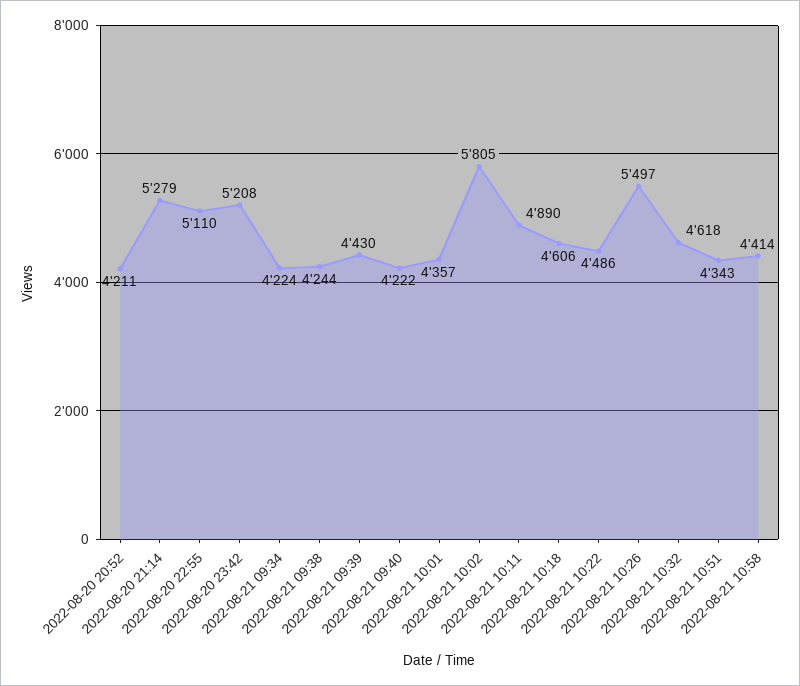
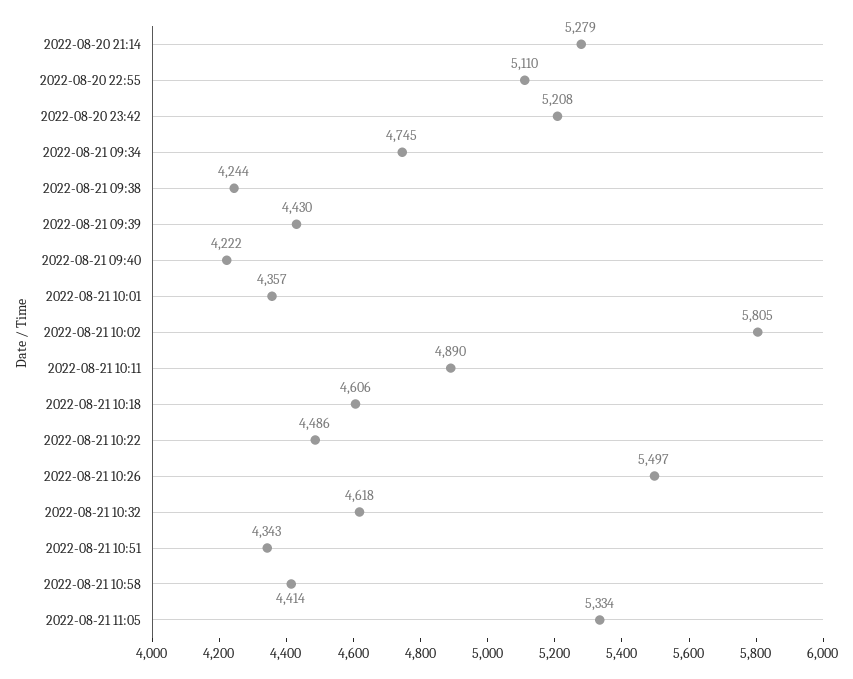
2022-08-20 20:52: 4211 -> none
2022-08-21 09:34: 4224 -> 4745
2022-08-21 11:05: none -> 5334

